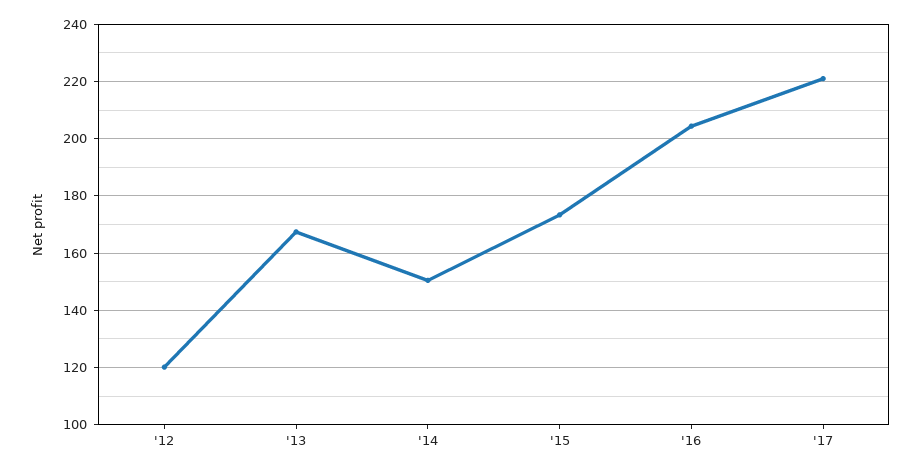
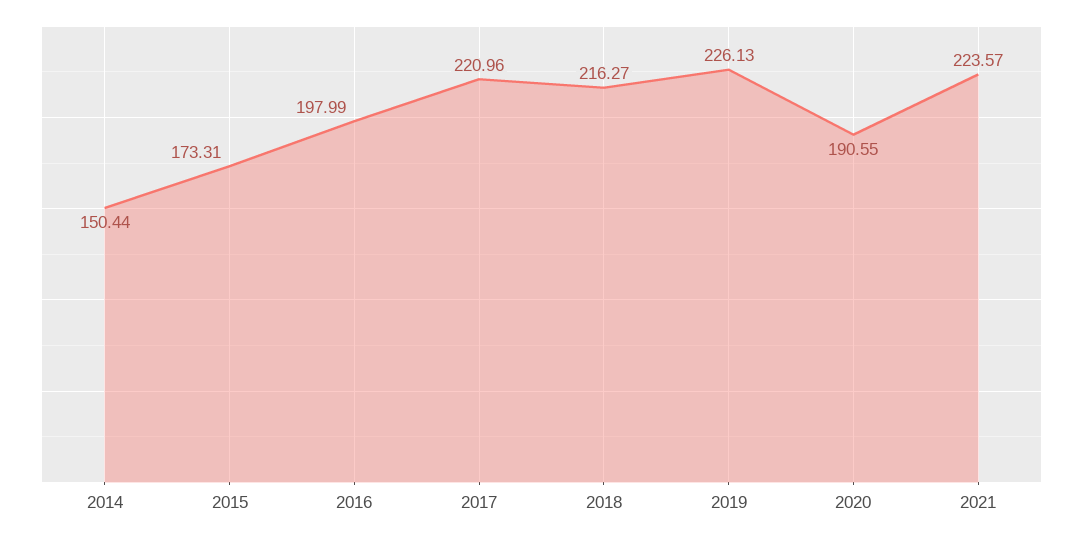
'12: 120 -> none
'13: 167.5 -> none
'16: 205 -> 197.99
2018: none -> 216.27
2019: none -> 226.13
2020: none -> 190.55
2021: none -> 223.57

